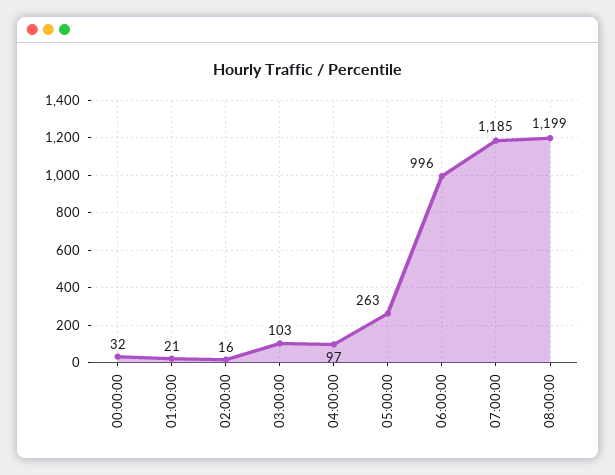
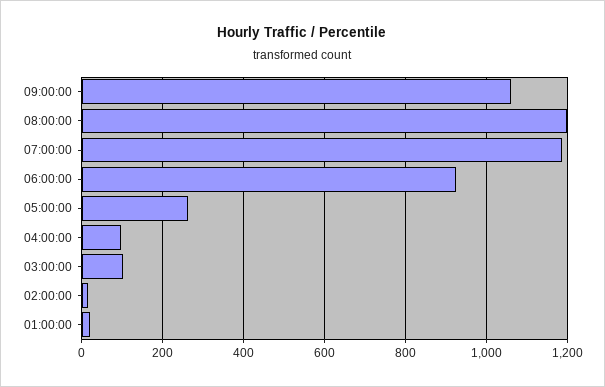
00:00:00: 32 -> none
06:00:00: 996 -> 920
09:00:00: none -> 1060

